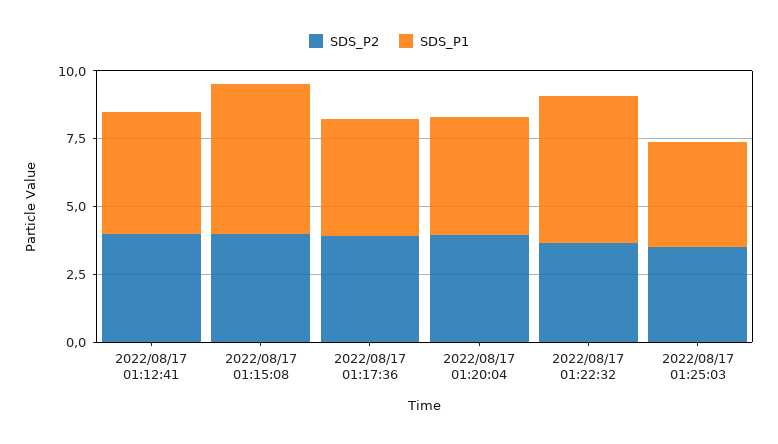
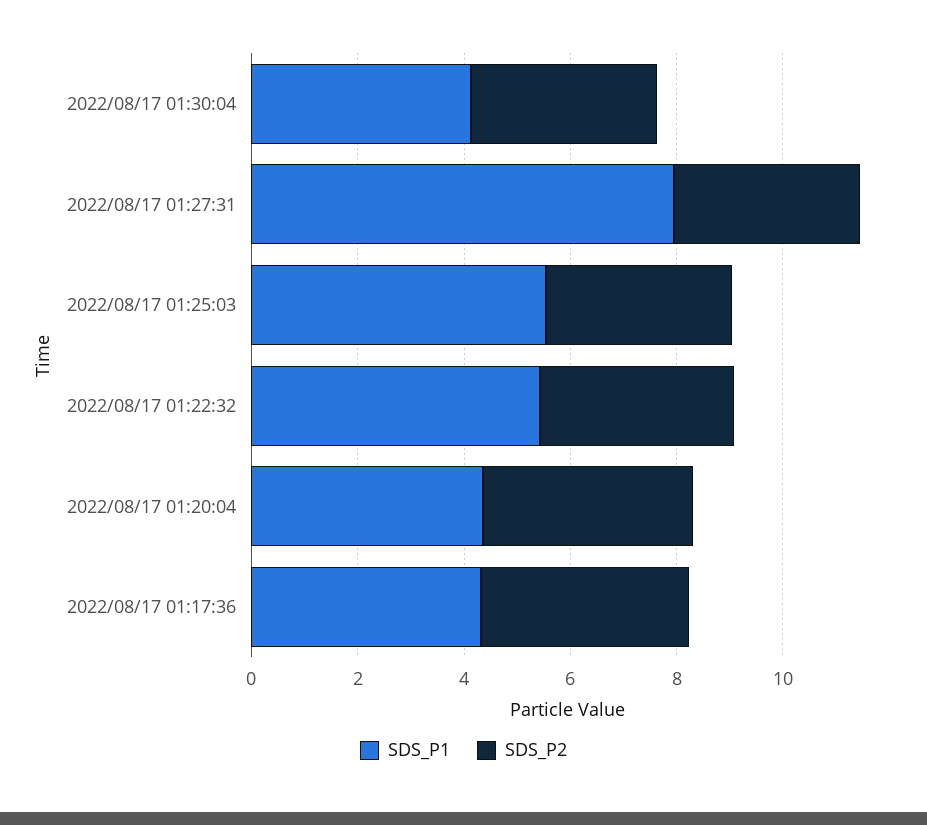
SDS_P2, 2022/08/17 01:12:41: 4 -> none
SDS_P1, 2022/08/17 01:12:41: 4.5 -> none
SDS_P2, 2022/08/17 01:15:08: 4 -> none
SDS_P1, 2022/08/17 01:15:08: 5.5 -> none
SDS_P1, 2022/08/17 01:25:03: 4 -> 5.5
SDS_P1, 2022/08/17 01:30:04: none -> 4
SDS_P2, 2022/08/17 01:30:04: none -> 3.5
SDS_P1, 2022/08/17 01:27:31: none -> 8
SDS_P2, 2022/08/17 01:27:31: none -> 3.5

